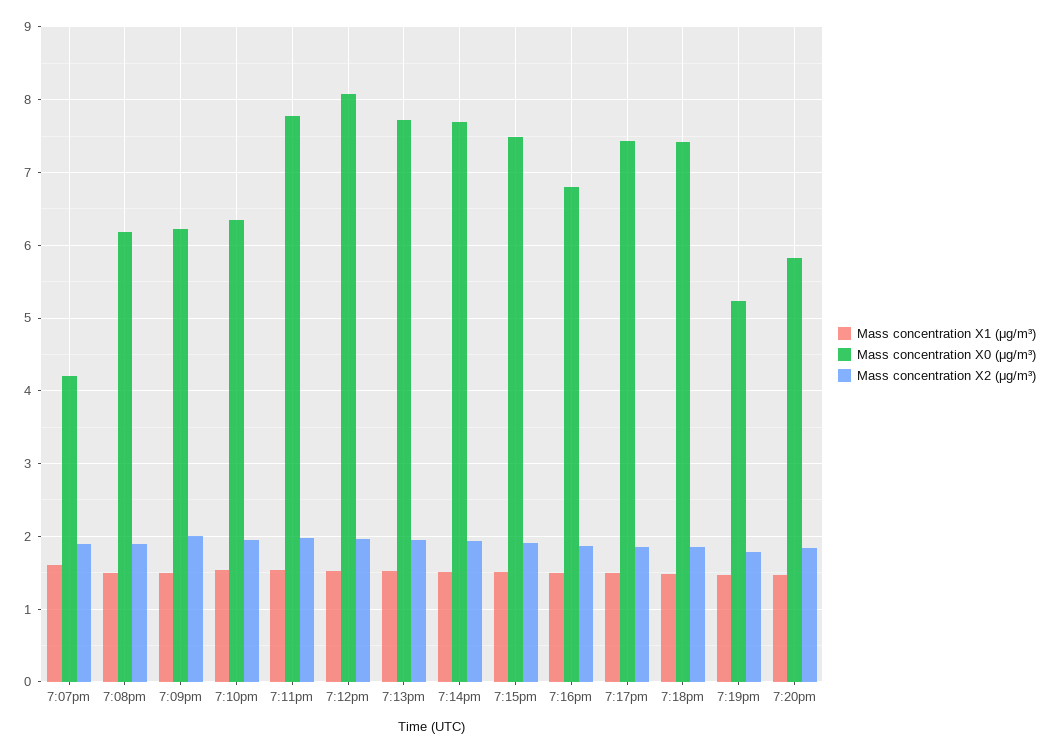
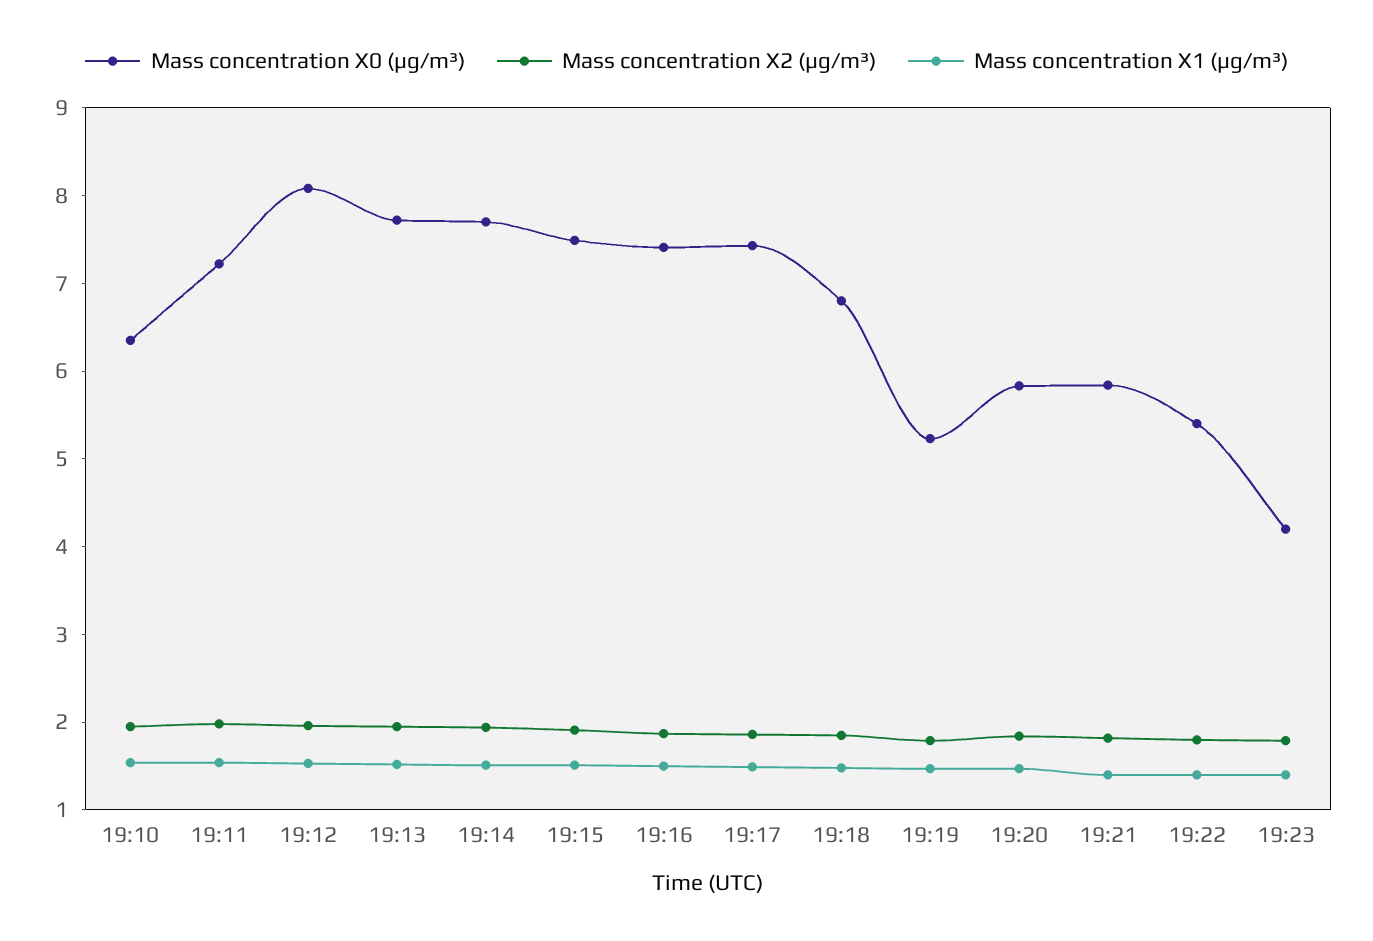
Mass concentration X1 (μg/m³), 7:07pm: 1.6 -> none
Mass concentration X0 (μg/m³), 7:07pm: 4.2 -> none
Mass concentration X2 (μg/m³), 7:07pm: 1.9 -> none
Mass concentration X1 (μg/m³), 7:08pm: 1.5 -> none
Mass concentration X0 (μg/m³), 7:08pm: 6.2 -> none
Mass concentration X2 (μg/m³), 7:08pm: 1.9 -> none
Mass concentration X1 (μg/m³), 7:09pm: 1.5 -> none
Mass concentration X0 (μg/m³), 7:09pm: 6.2 -> none
Mass concentration X2 (μg/m³), 7:09pm: 2 -> none
Mass concentration X0 (μg/m³), 7:11pm: 7.8 -> 7.2
Mass concentration X0 (μg/m³), 7:16pm: 6.8 -> 7.4
Mass concentration X0 (μg/m³), 7:18pm: 7.4 -> 6.8
Mass concentration X0 (μg/m³), 19:21: none -> 5.8
Mass concentration X2 (μg/m³), 19:21: none -> 1.8
Mass concentration X1 (μg/m³), 19:21: none -> 1.4
Mass concentration X0 (μg/m³), 19:22: none -> 5.4
Mass concentration X2 (μg/m³), 19:22: none -> 1.8
Mass concentration X1 (μg/m³), 19:22: none -> 1.4
Mass concentration X0 (μg/m³), 19:23: none -> 4.2
Mass concentration X2 (μg/m³), 19:23: none -> 1.8
Mass concentration X1 (μg/m³), 19:23: none -> 1.4

